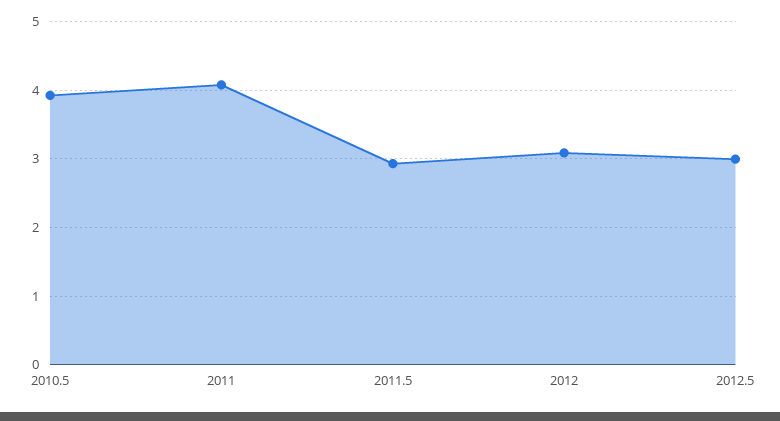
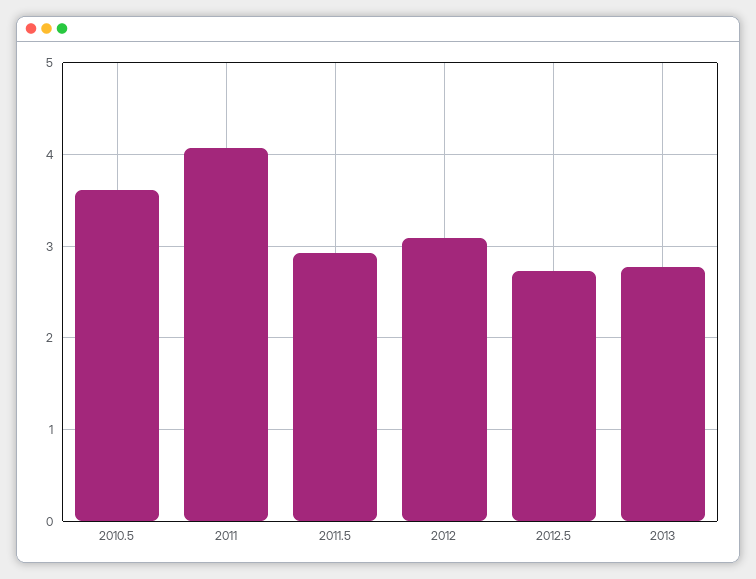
2010.5: 3.9 -> 3.6
2012.5: 3 -> 2.7
2013: none -> 2.8

